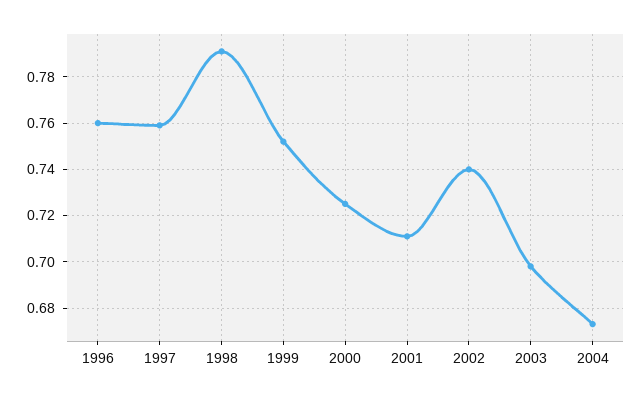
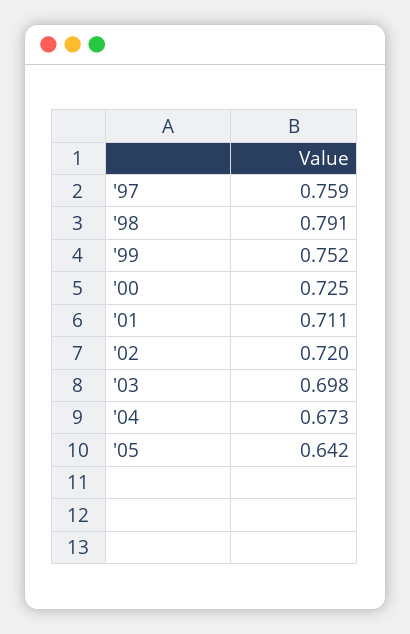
1996: 0.76 -> none
2002: 0.74 -> 0.72
'05: none -> 0.642

